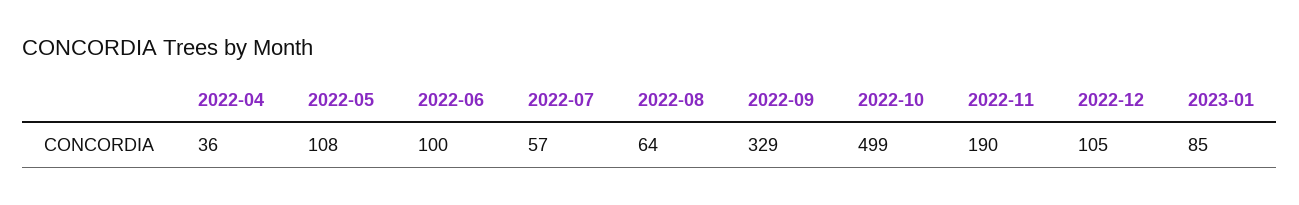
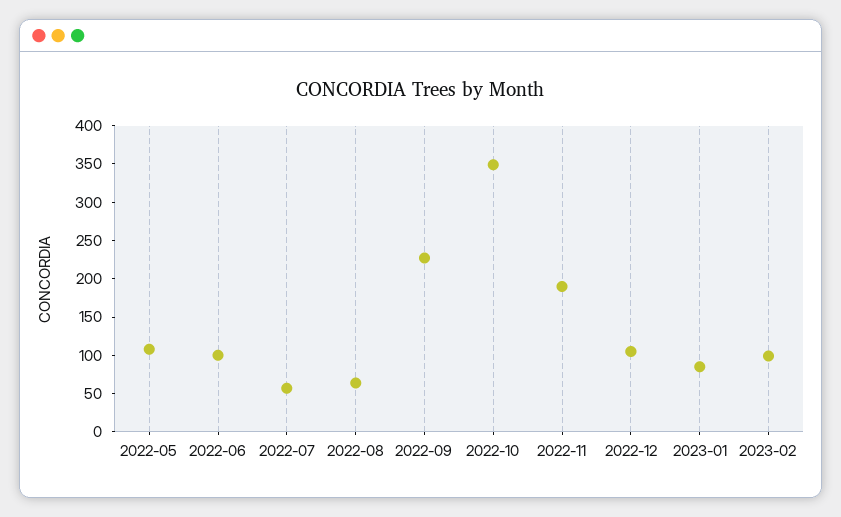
2022-04: 36 -> none
2022-09: 329 -> 225
2022-10: 499 -> 350
2023-02: none -> 100

